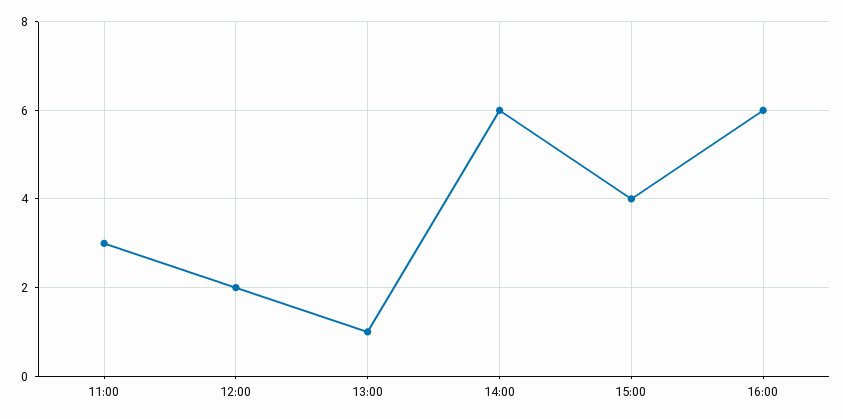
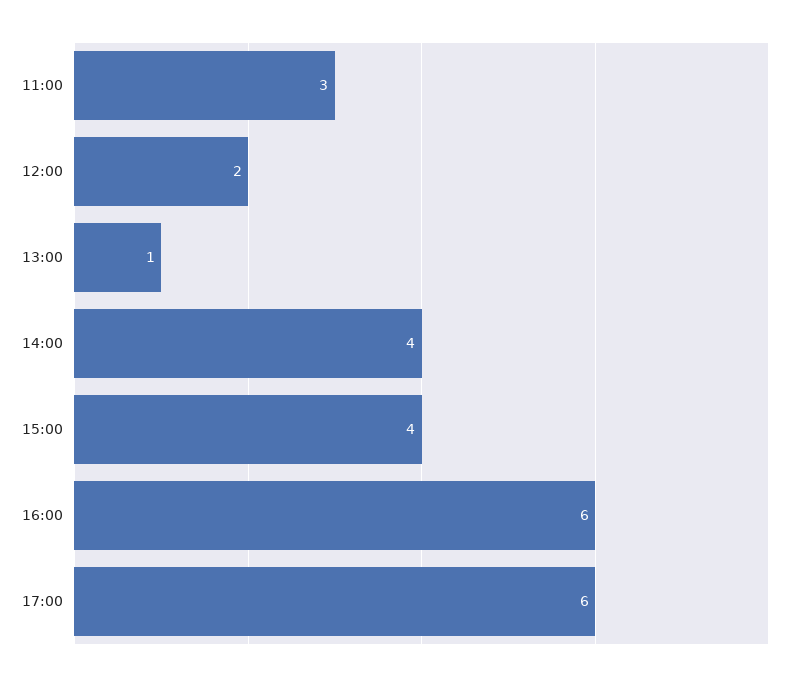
14:00: 6 -> 4
17:00: none -> 6

